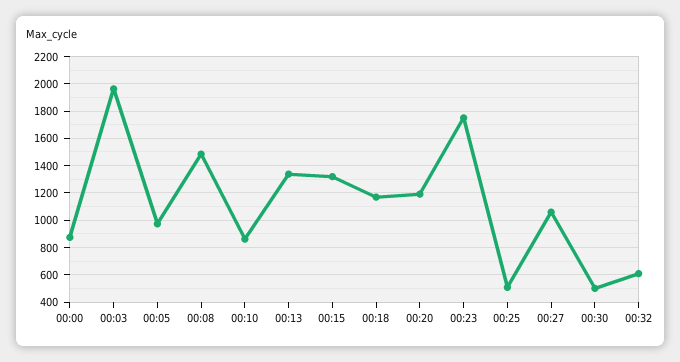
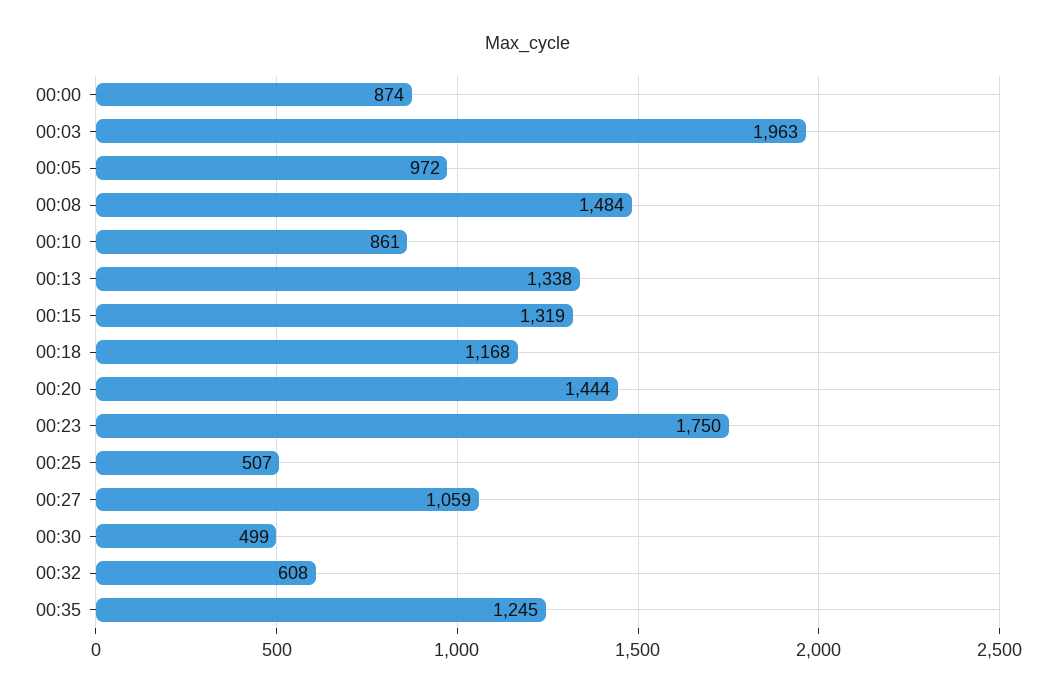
00:20: 1200 -> 1444
00:35: none -> 1245

